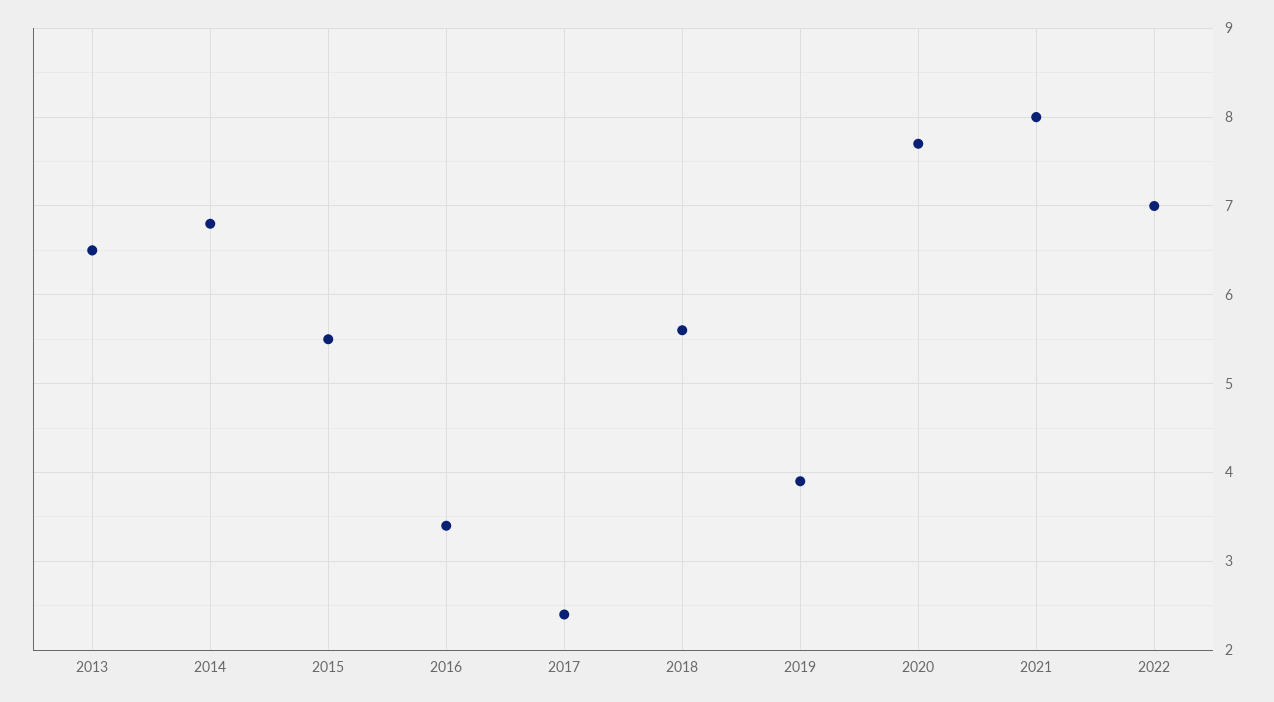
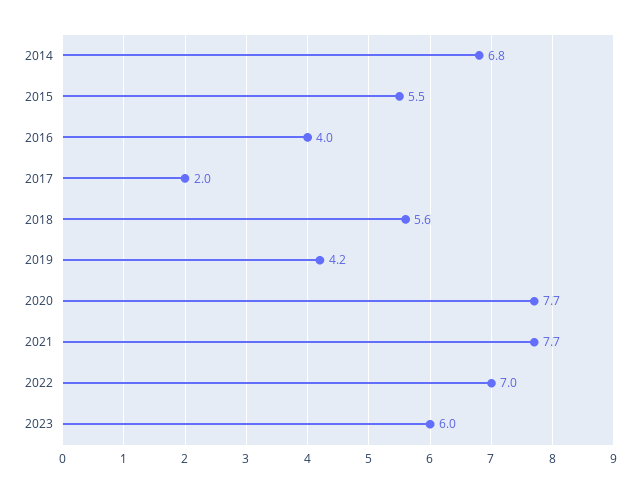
2013: 6.5 -> none
2016: 3.4 -> 4
2017: 2.4 -> 2
2019: 3.9 -> 4.2
2021: 8 -> 7.7
2023: none -> 6

